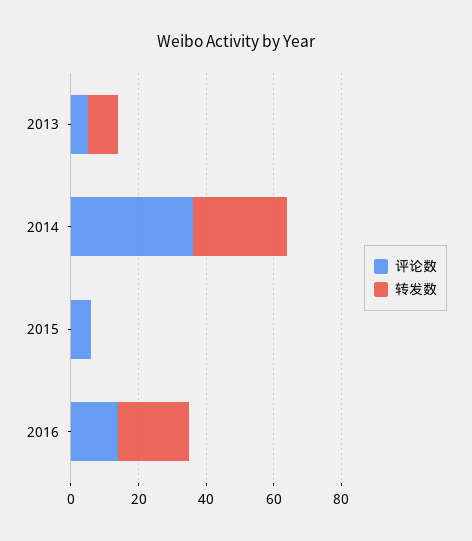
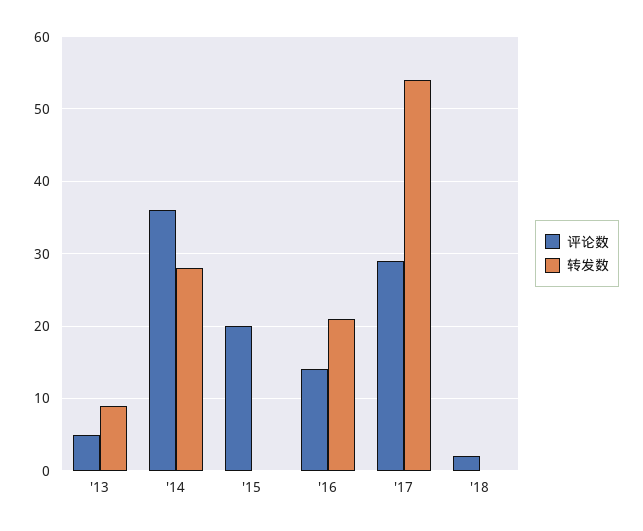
评论数, 2015: 5 -> 20
评论数, '17: none -> 29
转发数, '17: none -> 54
评论数, '18: none -> 2
转发数, '18: none -> 0

